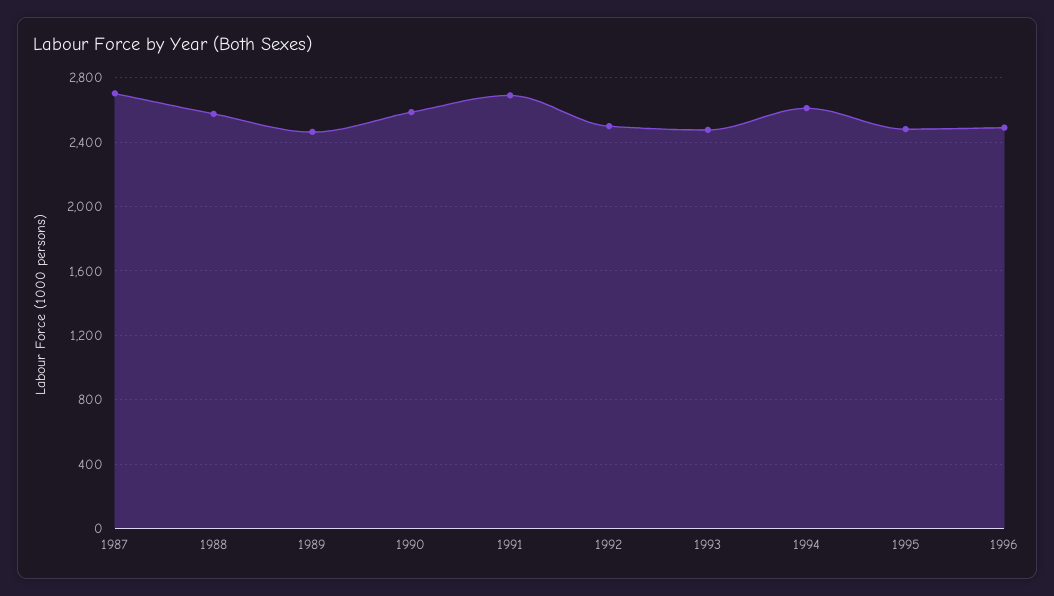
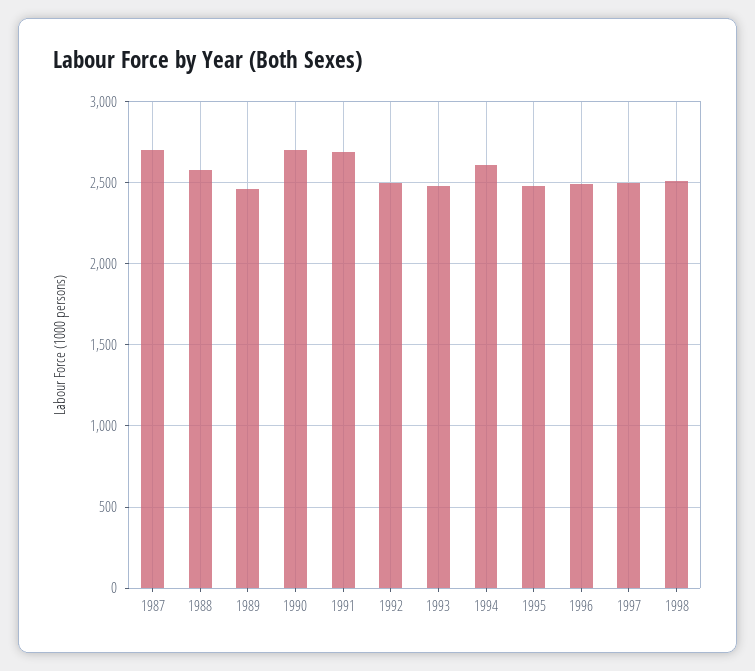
1990: 2600 -> 2700
1997: none -> 2500
1998: none -> 2500

